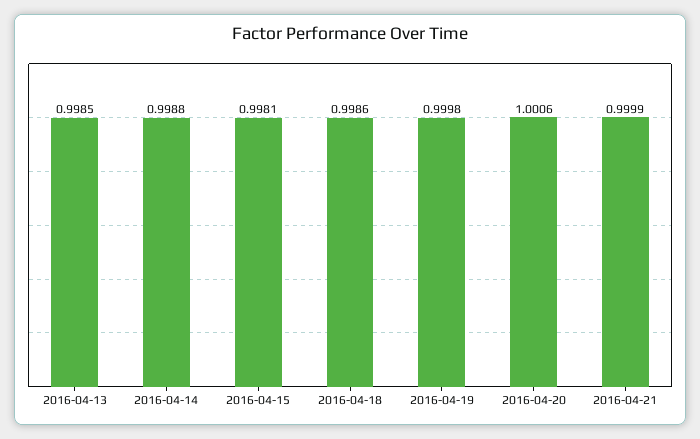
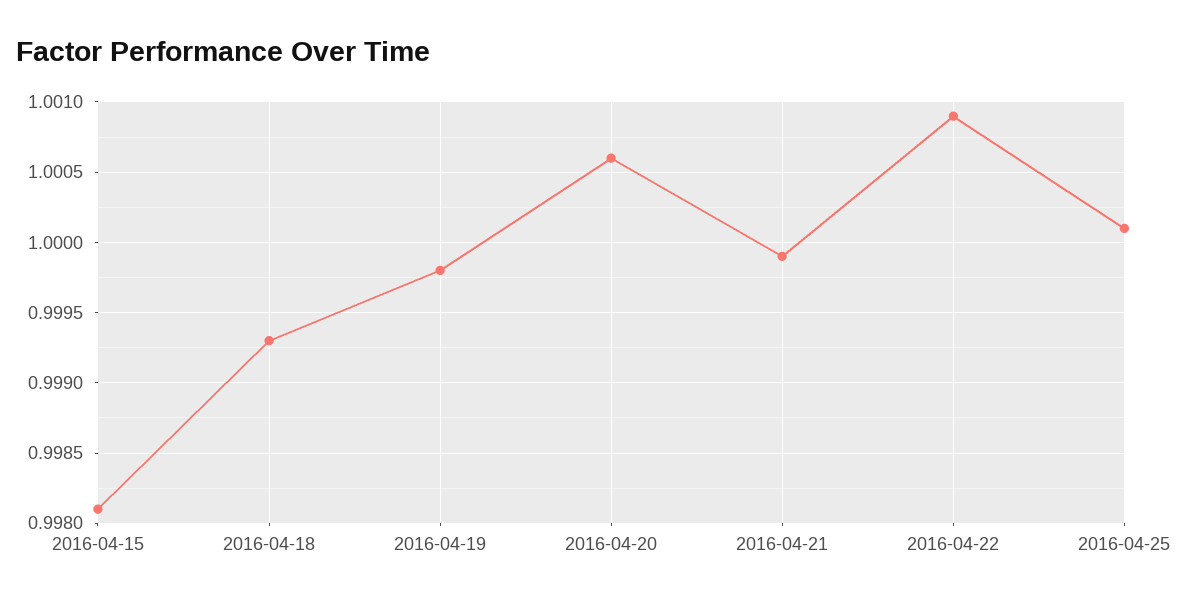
2016-04-13: 0.9985 -> none
2016-04-14: 0.9988 -> none
2016-04-18: 0.9986 -> 0.9993
2016-04-22: none -> 1.0009
2016-04-25: none -> 1.0001

